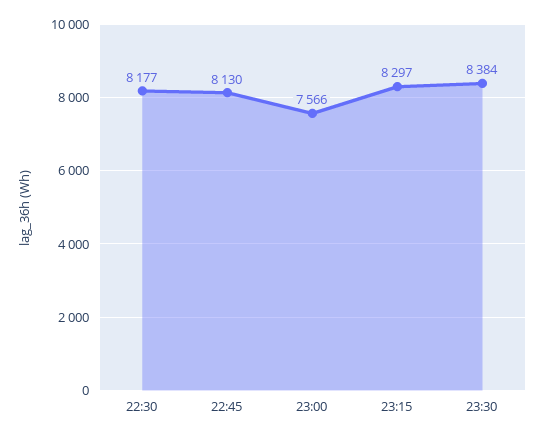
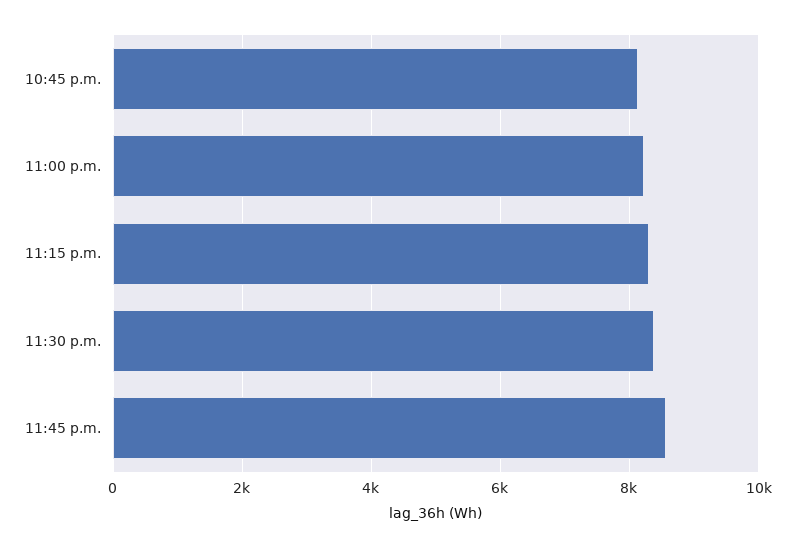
22:30: 8177 -> none
23:00: 7566 -> 8200
11:45 p.m.: none -> 8600

